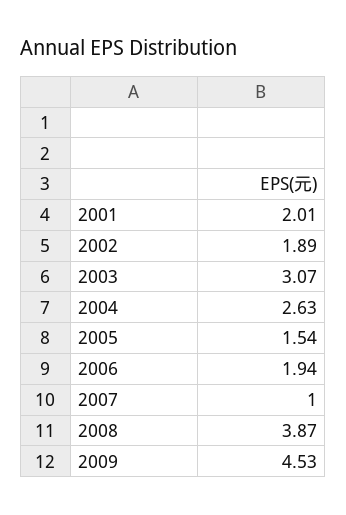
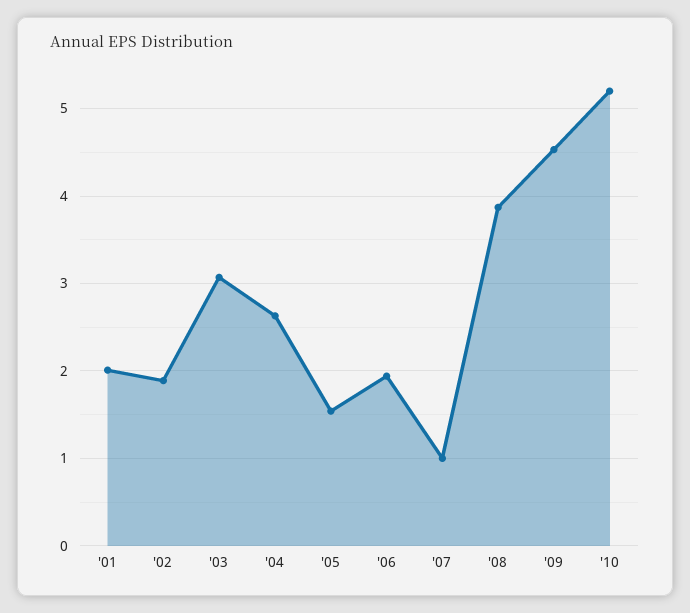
'10: none -> 5.2

